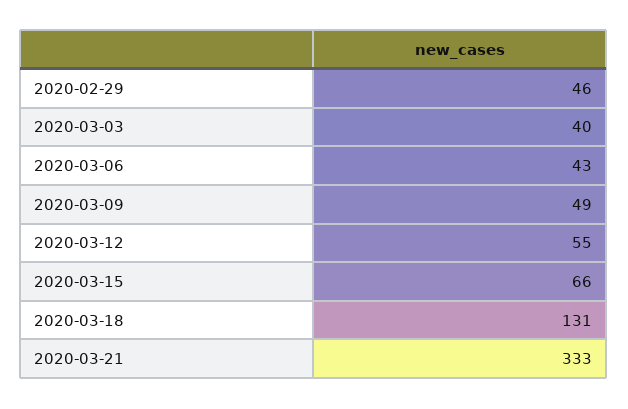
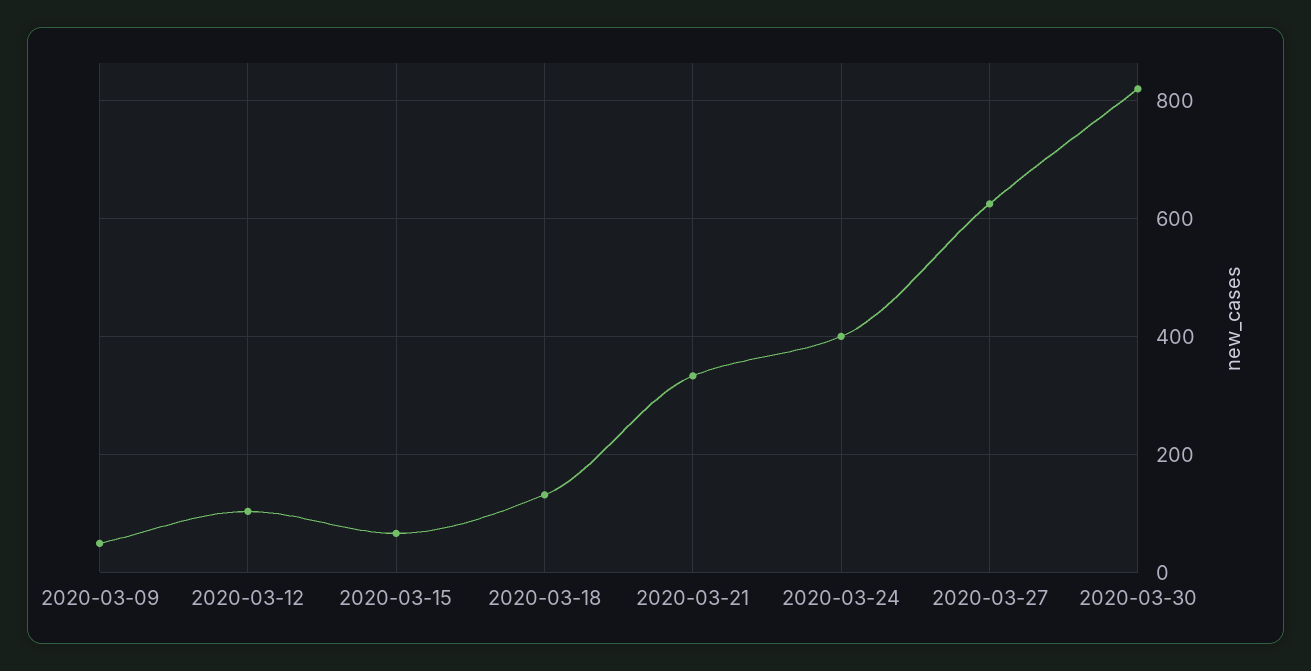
2020-02-29: 46 -> none
2020-03-03: 40 -> none
2020-03-06: 43 -> none
2020-03-12: 55 -> 100
2020-03-24: none -> 400
2020-03-27: none -> 620
2020-03-30: none -> 820

